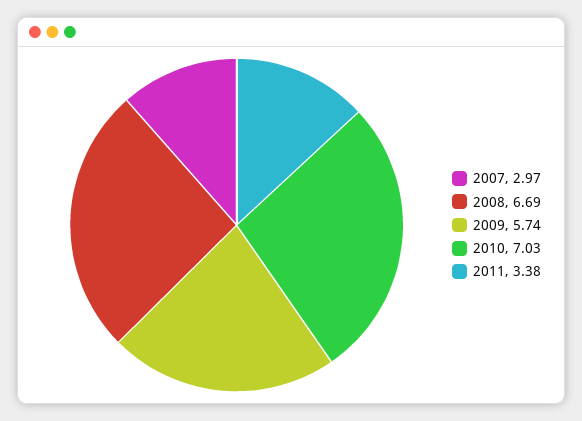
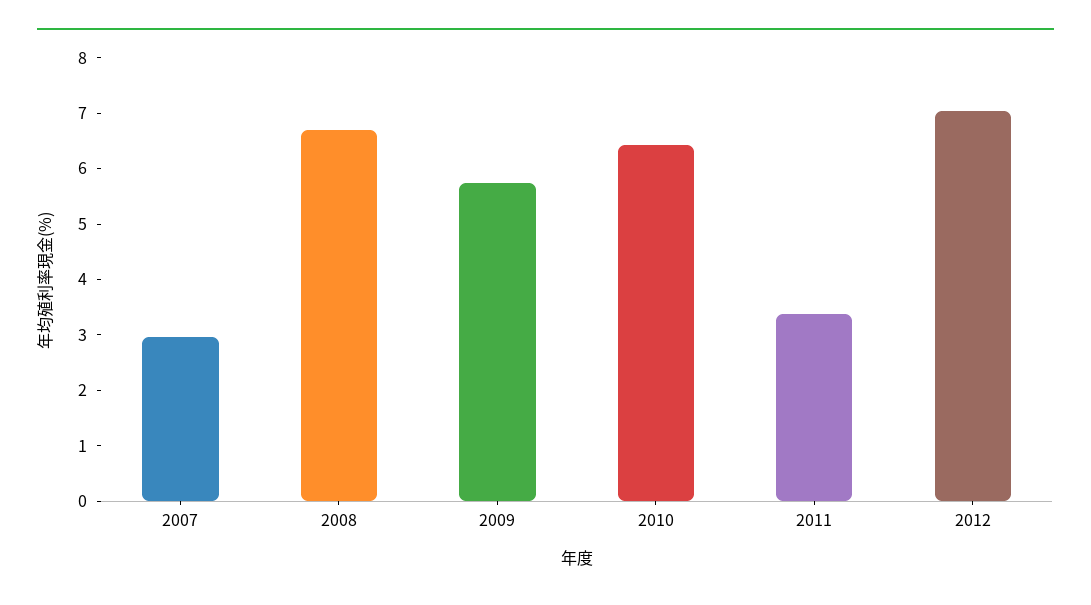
2010: 7.03 -> 6.4
2012: none -> 7

